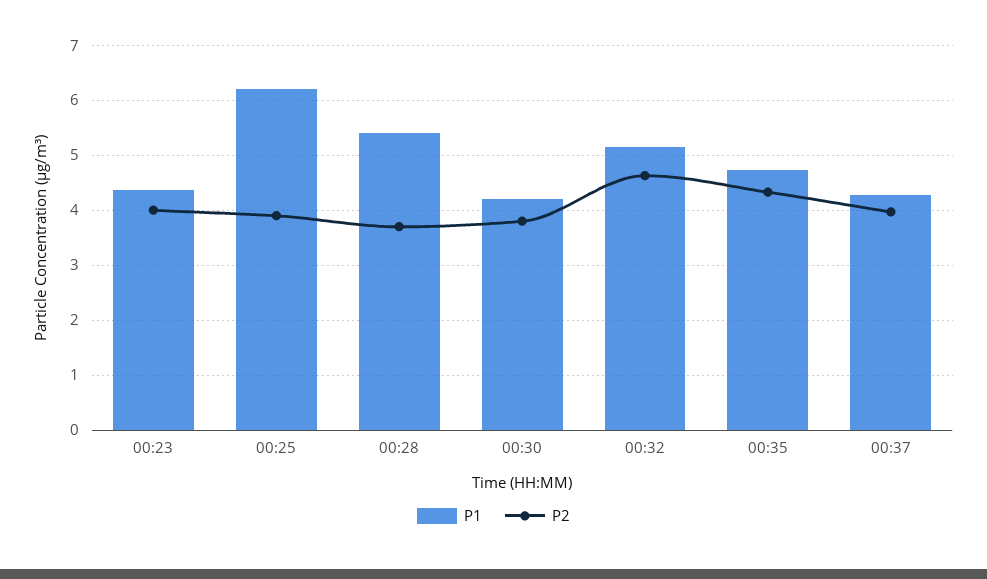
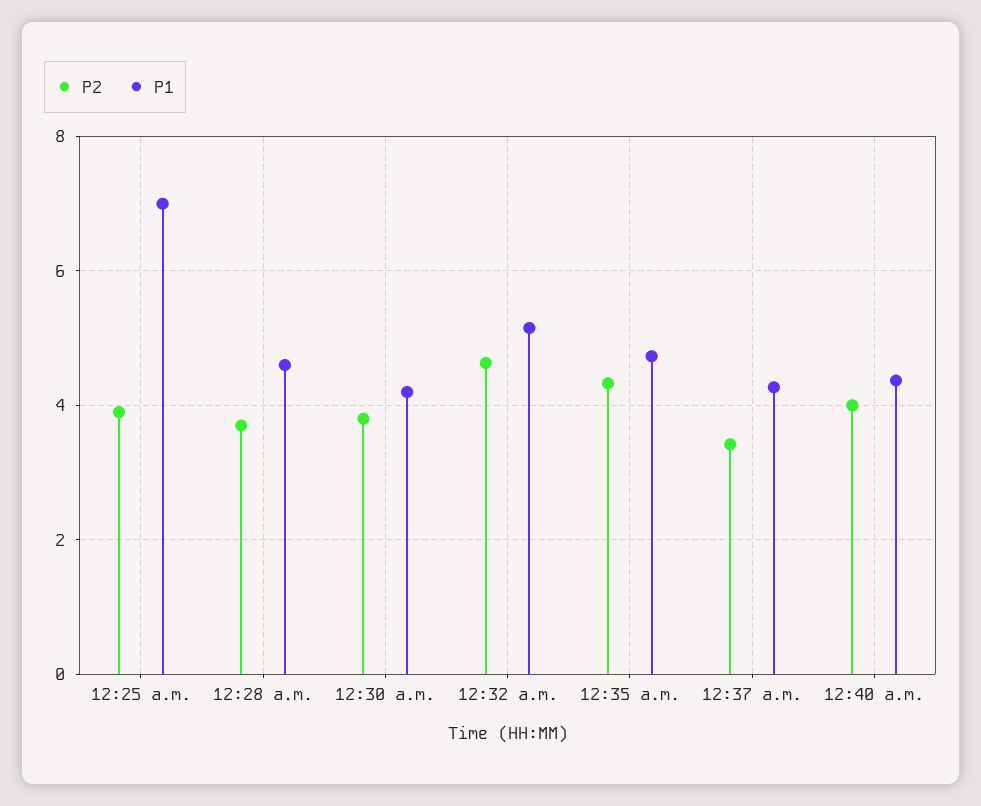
P1, 00:23: 4.4 -> none
P2, 00:23: 4 -> none
P1, 00:25: 6.2 -> 7
P1, 00:28: 5.4 -> 4.6
P2, 00:37: 4 -> 3.4
P2, 12:40 a.m.: none -> 4
P1, 12:40 a.m.: none -> 4.4

